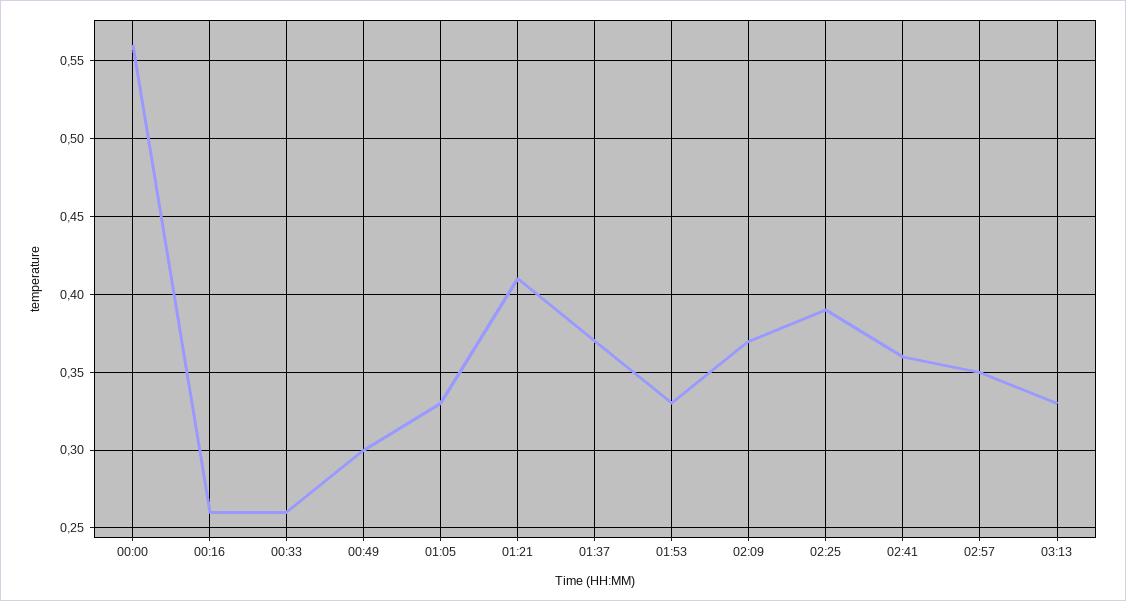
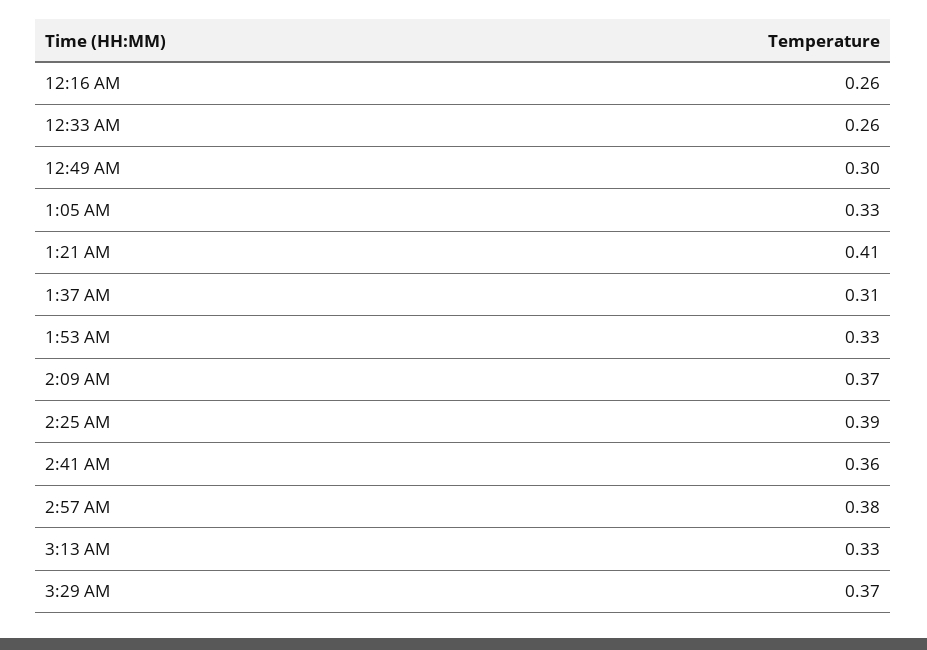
00:00: 0.56 -> none
01:37: 0.37 -> 0.31
02:57: 0.35 -> 0.38
3:29 AM: none -> 0.37

